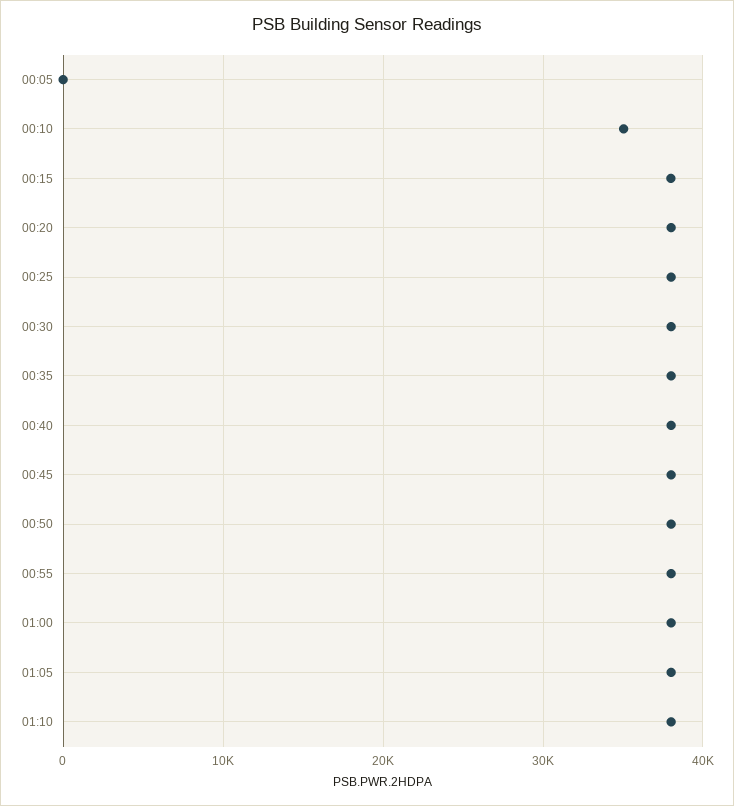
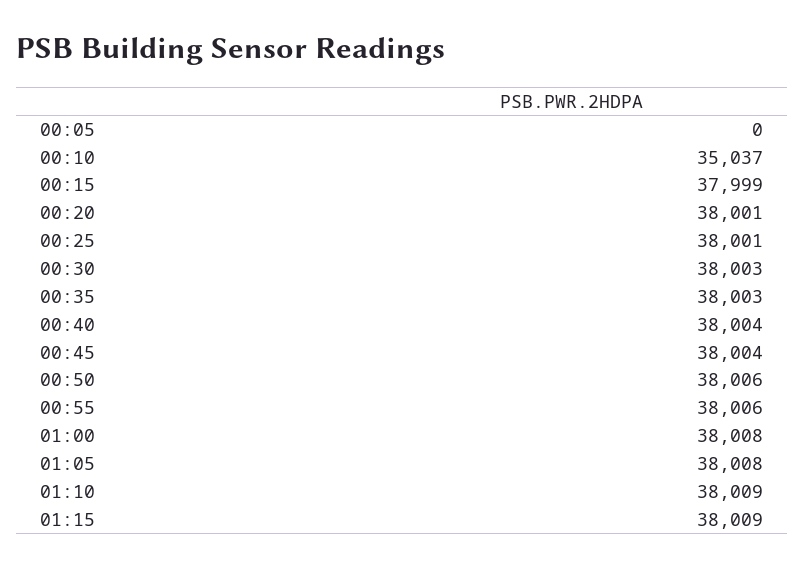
01:15: none -> 38009

